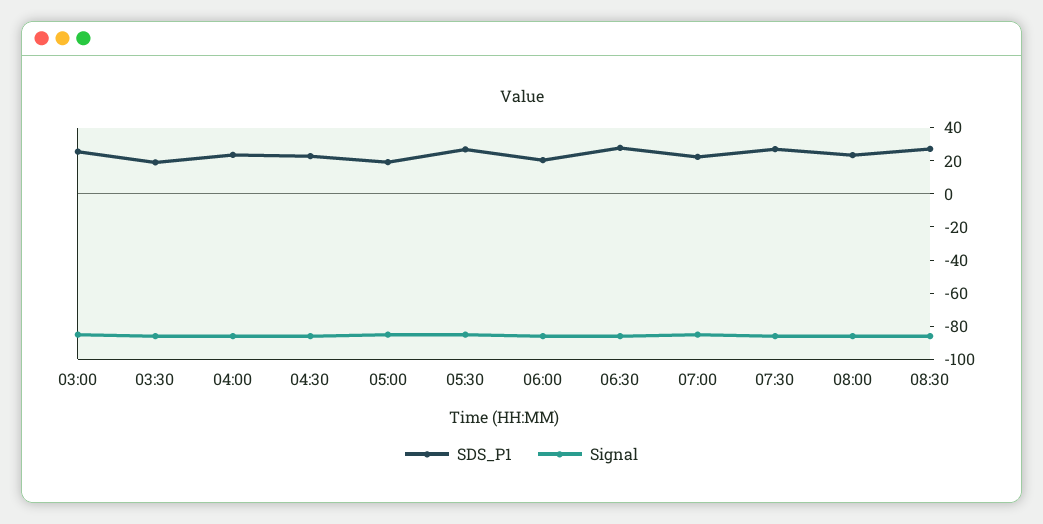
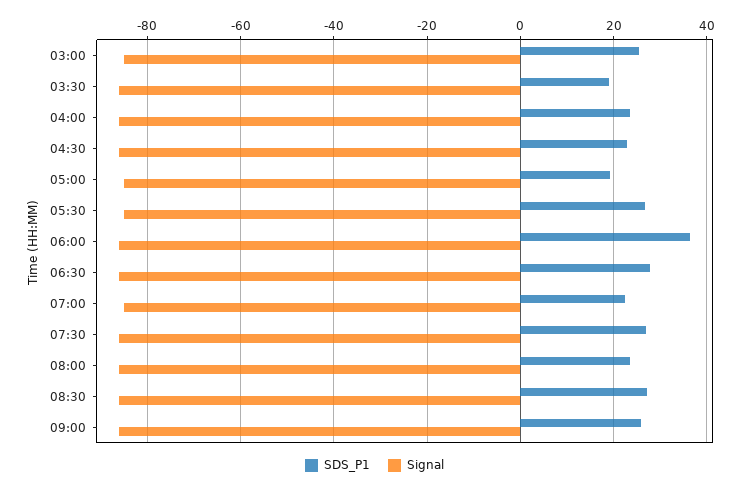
SDS_P1, 06:00: 20 -> 36
SDS_P1, 09:00: none -> 26
Signal, 09:00: none -> -86

